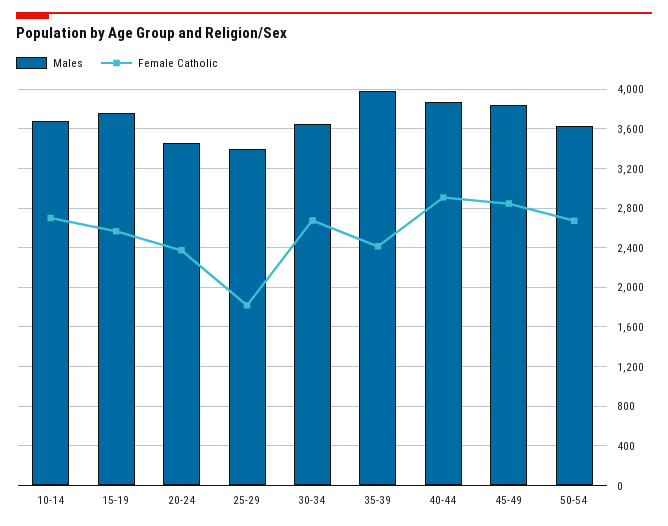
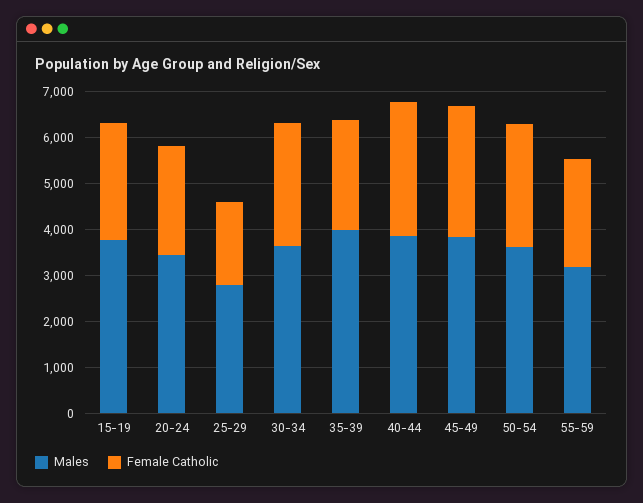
Males, 10-14: 3700 -> none
Female Catholic, 10-14: 2700 -> none
Males, 25-29: 3400 -> 2800
Males, 55-59: none -> 3200
Female Catholic, 55-59: none -> 2400

